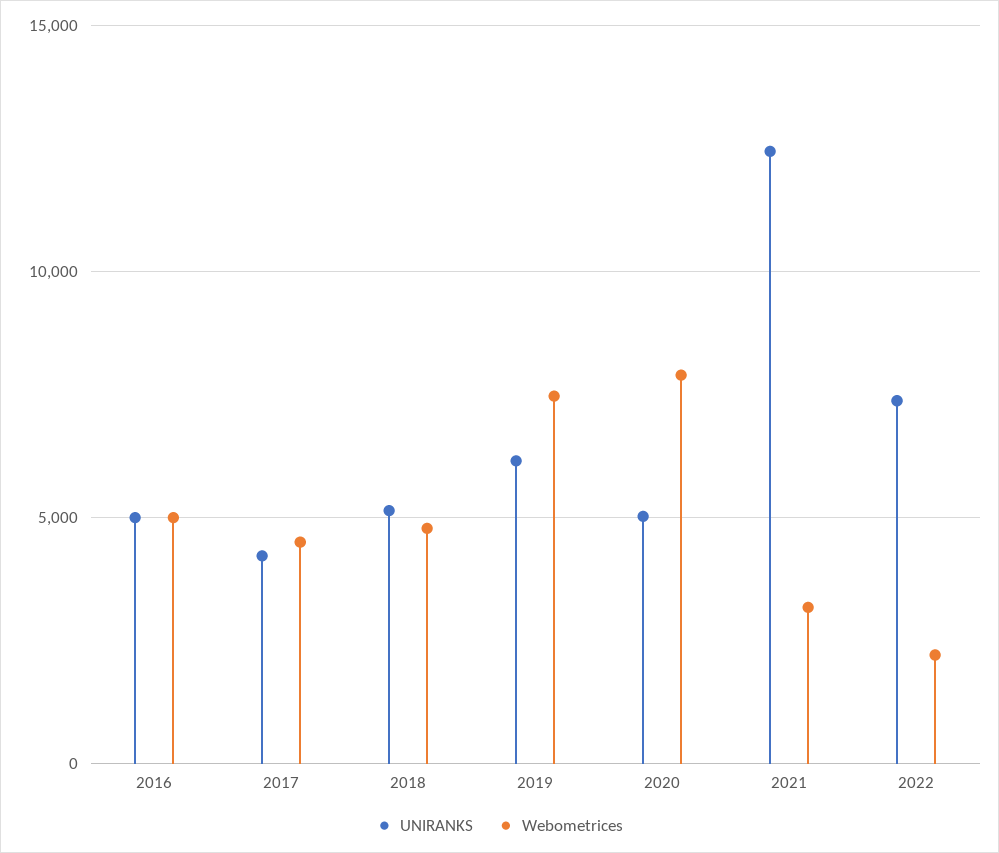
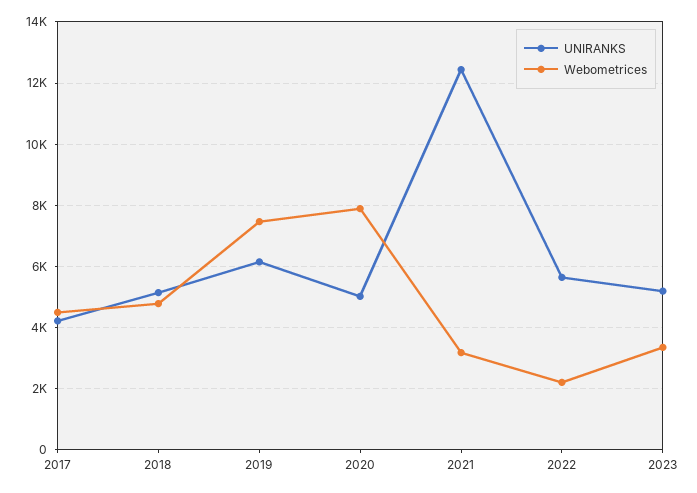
UNIRANKS, 2016: 5000 -> none
Webometrices, 2016: 5000 -> none
UNIRANKS, 2022: 7500 -> 5600
UNIRANKS, 2023: none -> 5200
Webometrices, 2023: none -> 3400

